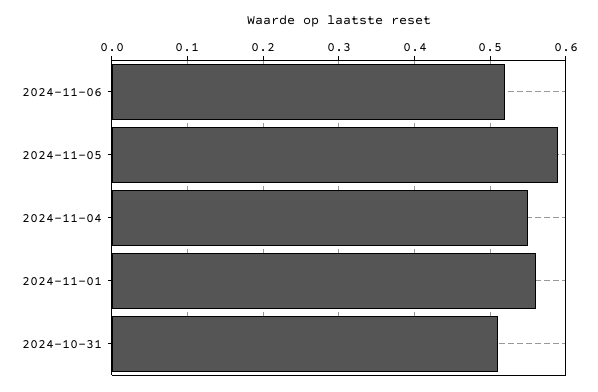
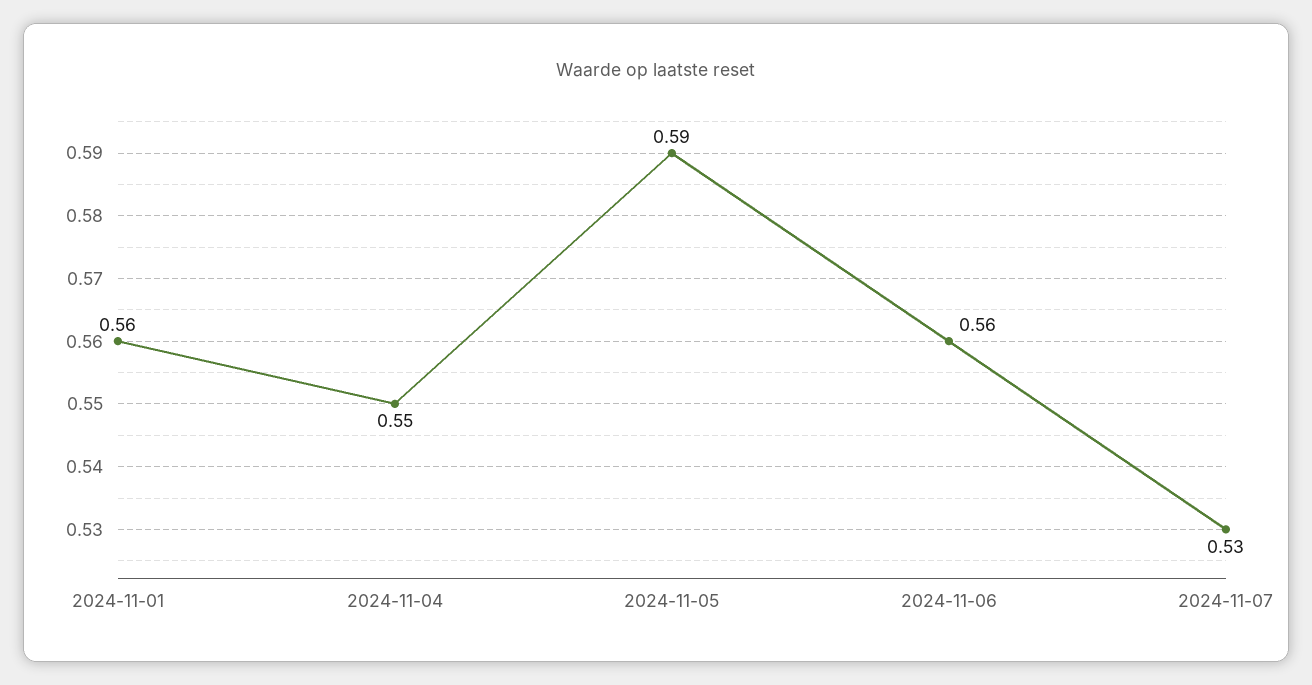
2024-11-06: 0.52 -> 0.56
2024-10-31: 0.51 -> none
2024-11-07: none -> 0.53

